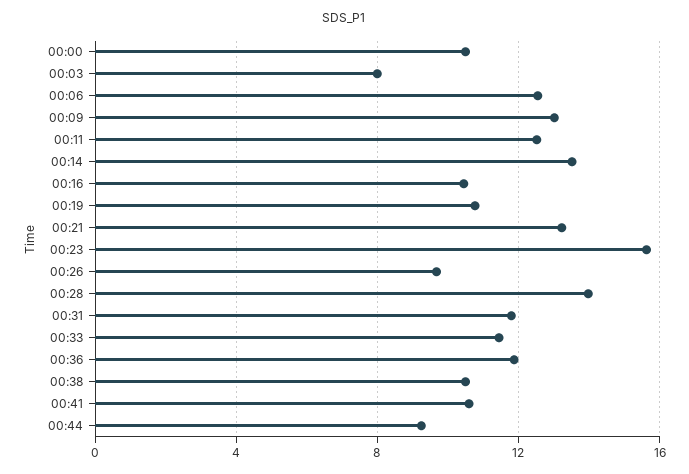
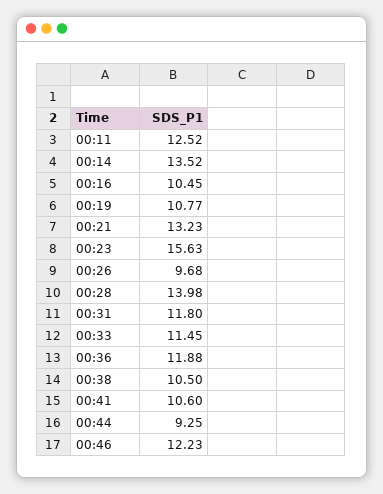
00:00: 10.5 -> none
00:03: 8 -> none
00:06: 12.5 -> none
00:09: 13 -> none
00:46: none -> 12.23

